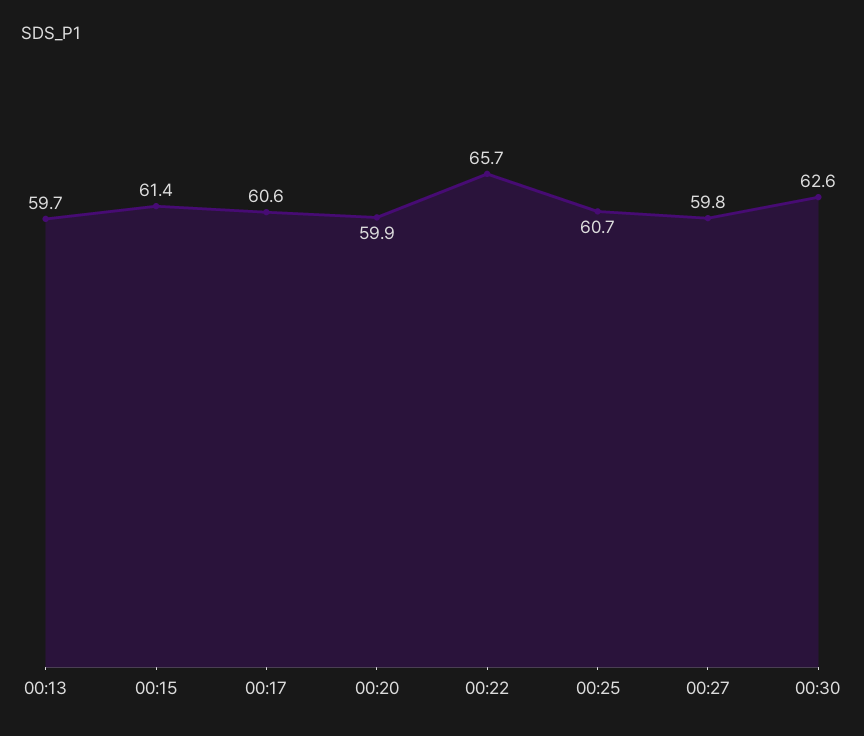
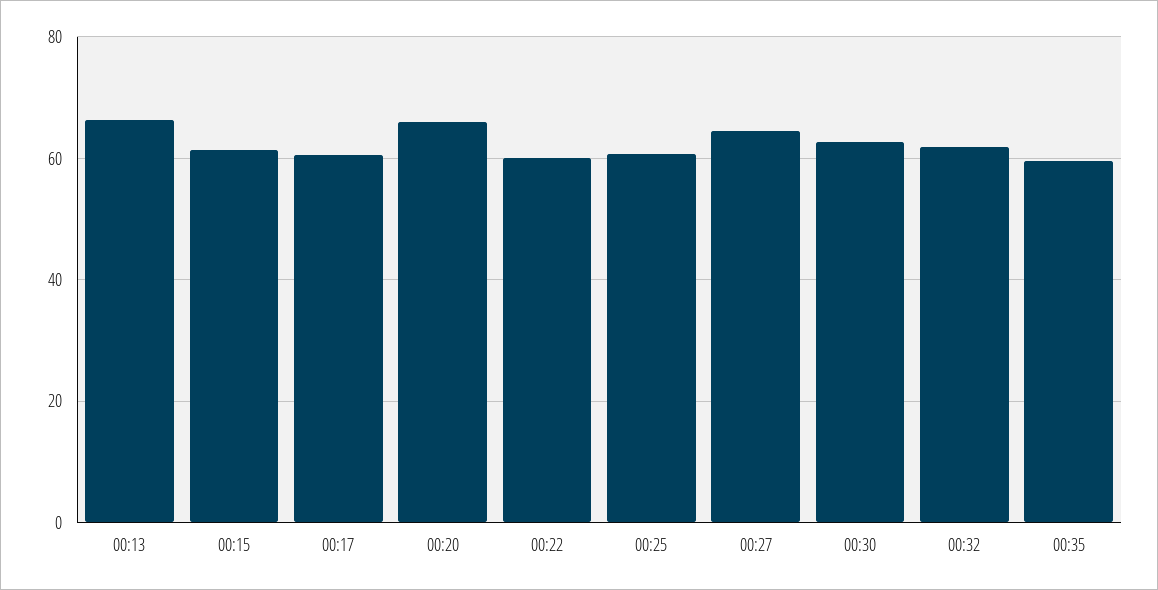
00:13: 59.7 -> 66
00:20: 59.9 -> 66
00:22: 65.7 -> 60
00:27: 59.8 -> 64
00:32: none -> 62
00:35: none -> 60

